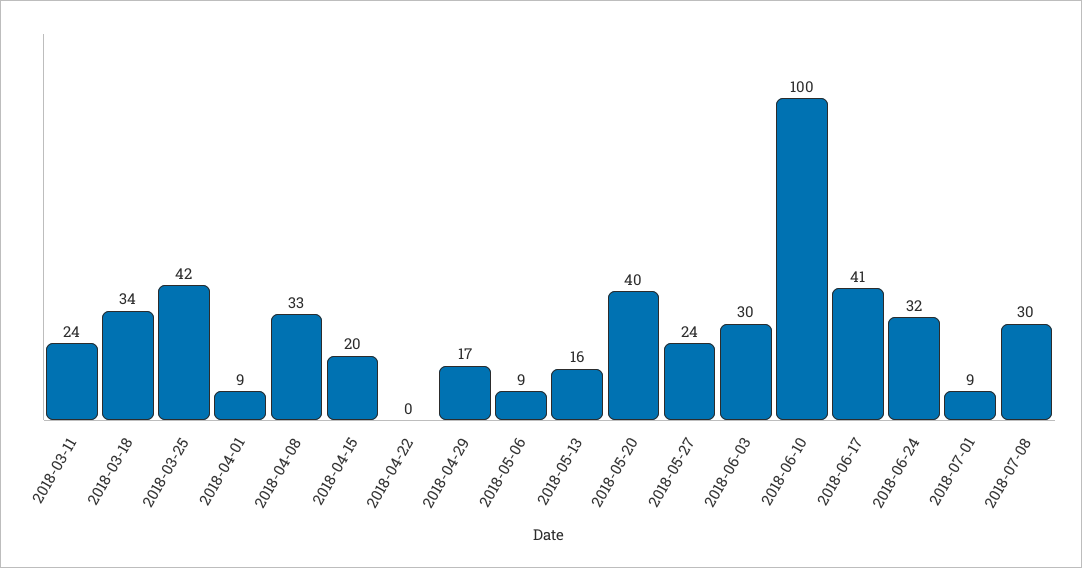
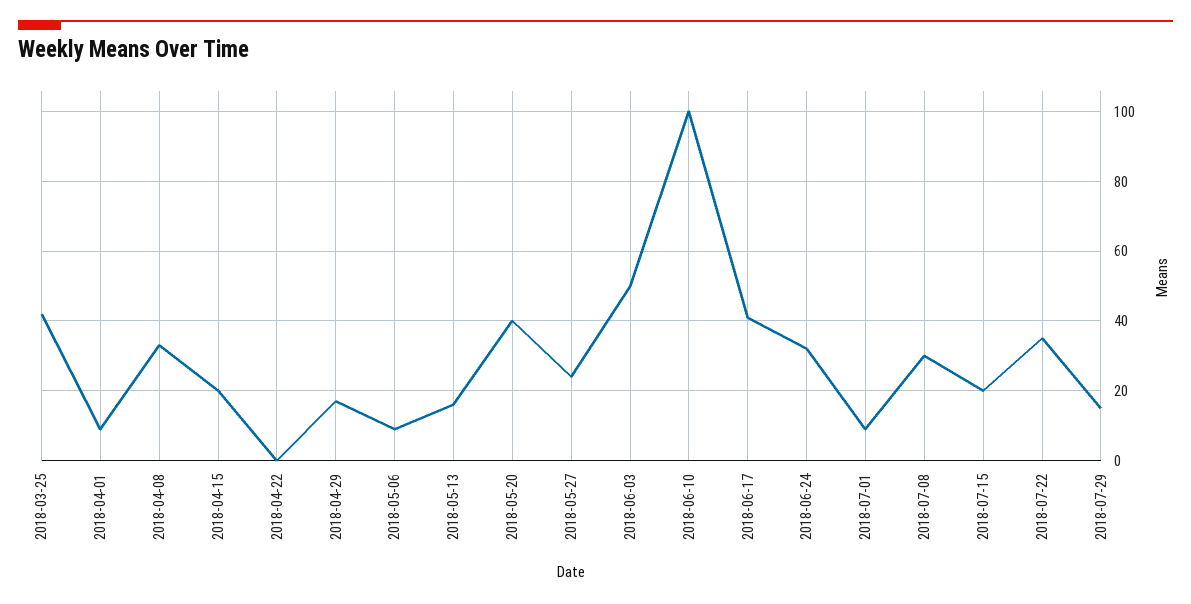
2018-03-11: 24 -> none
2018-03-18: 34 -> none
2018-06-03: 30 -> 50
2018-07-15: none -> 20
2018-07-22: none -> 35
2018-07-29: none -> 15

